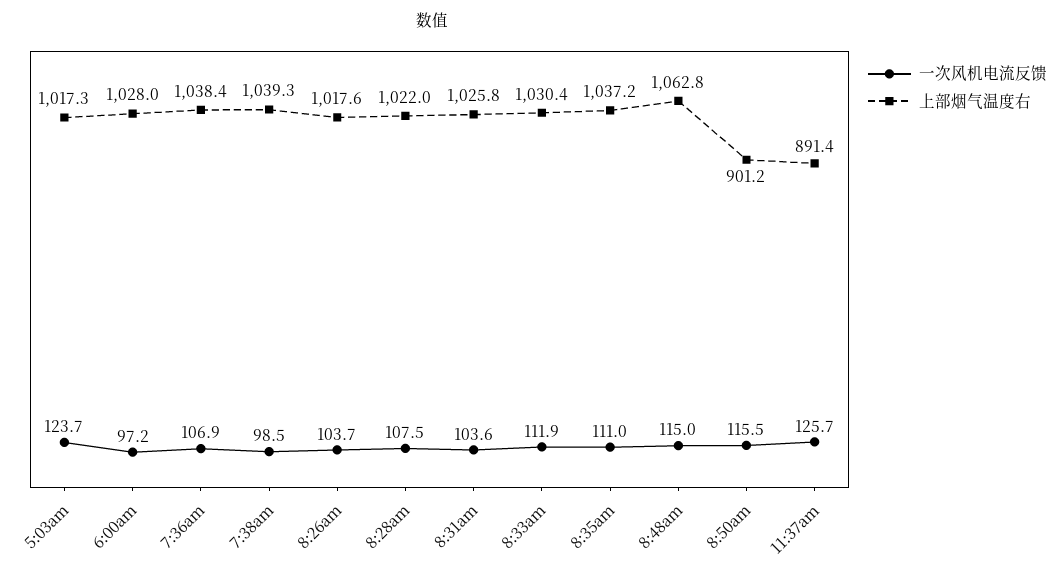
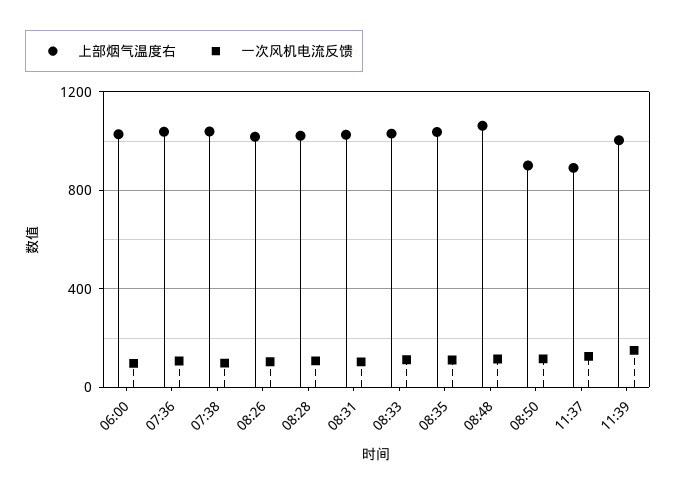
一次风机电流反馈, 5:03am: 123.7 -> none
上部烟气温度右, 5:03am: 1017.3 -> none
上部烟气温度右, 11:39: none -> 1000
一次风机电流反馈, 11:39: none -> 150

